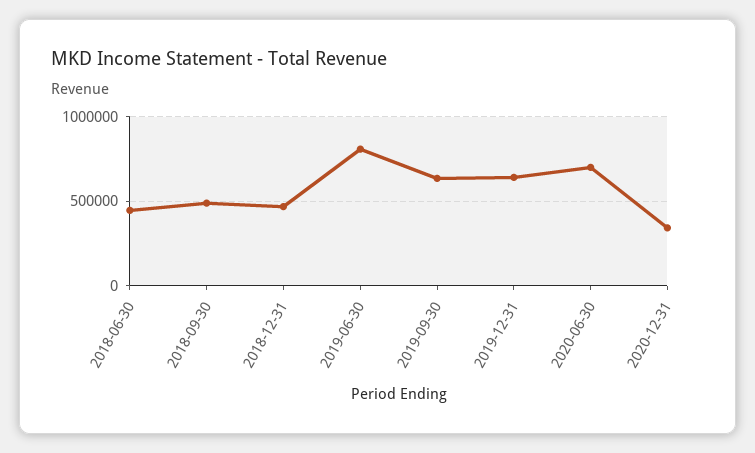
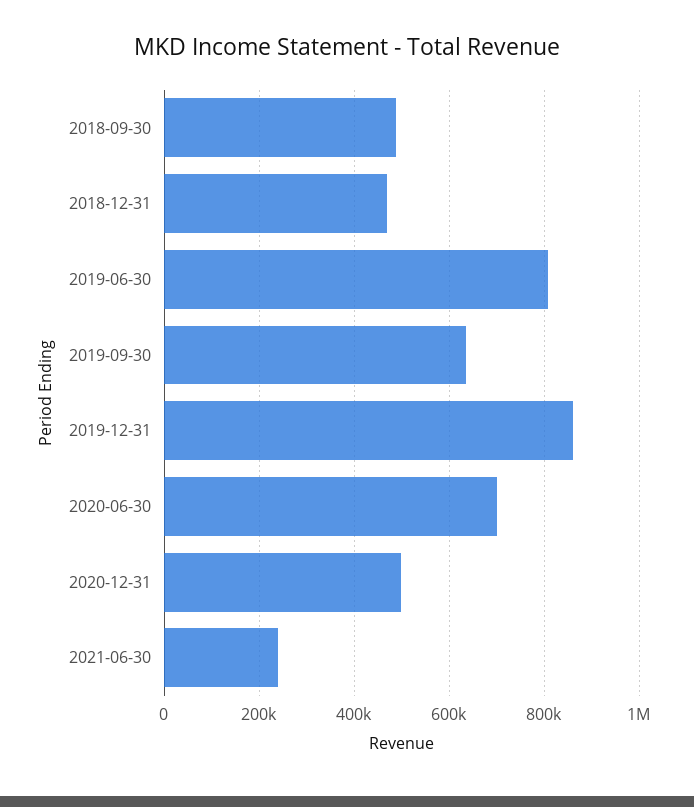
2018-06-30: 450000 -> none
2019-12-31: 650000 -> 860000
2020-12-31: 350000 -> 500000
2021-06-30: none -> 240000

